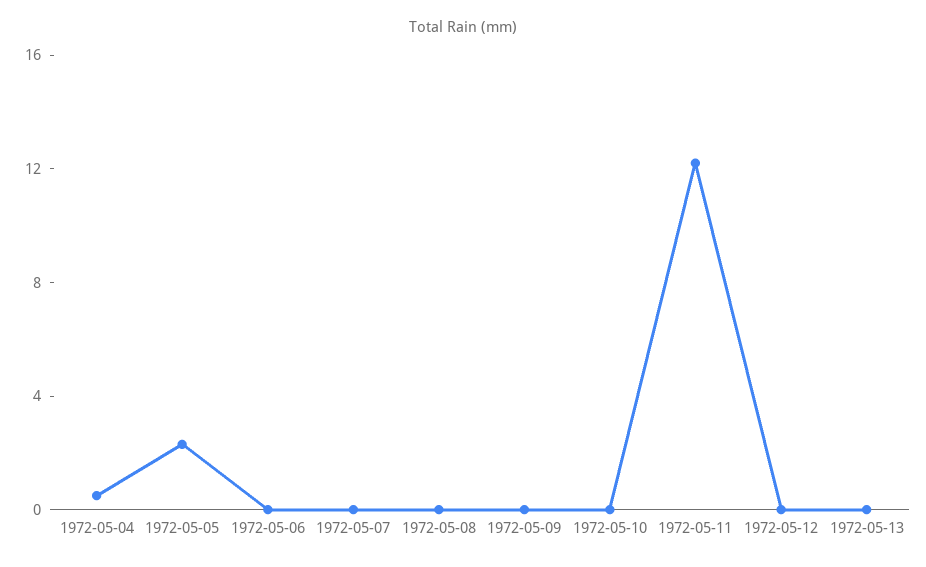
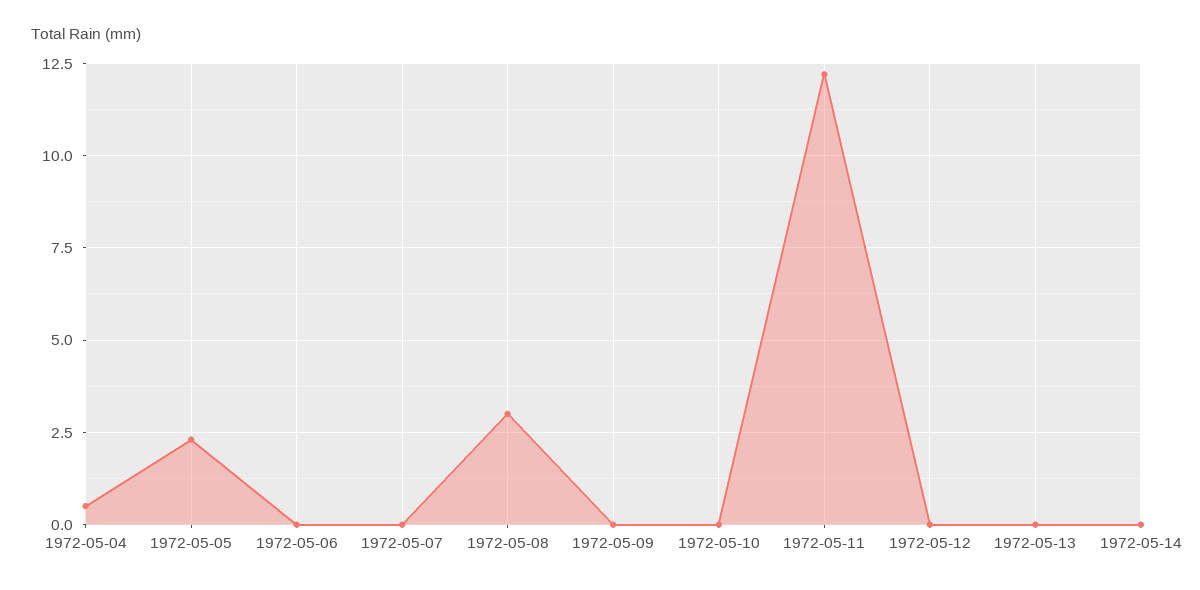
1972-05-08: 0 -> 3
1972-05-14: none -> 0

